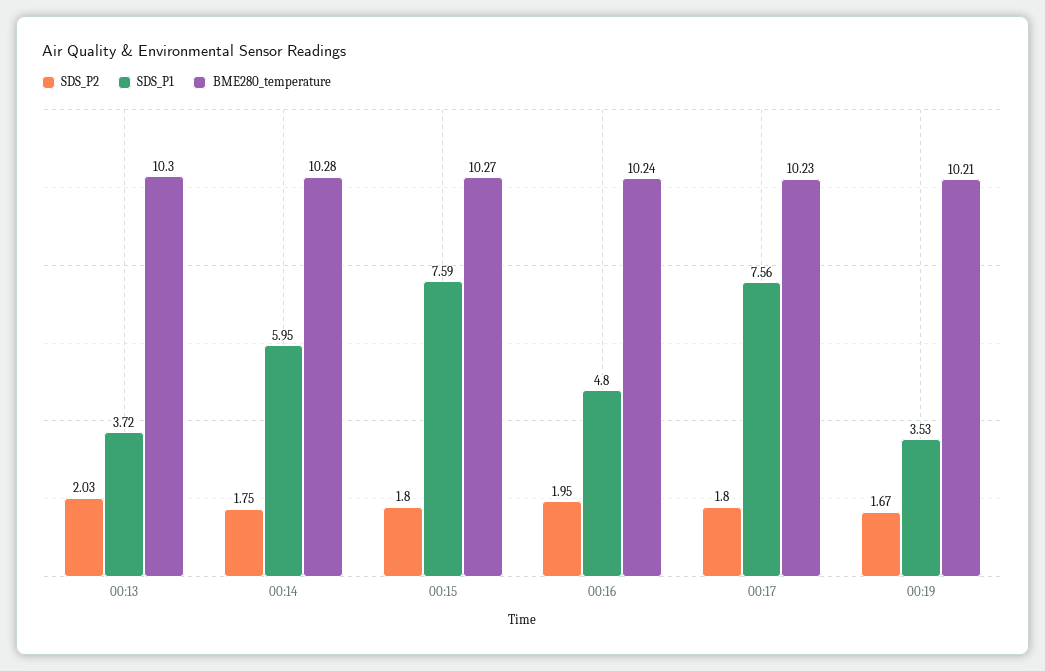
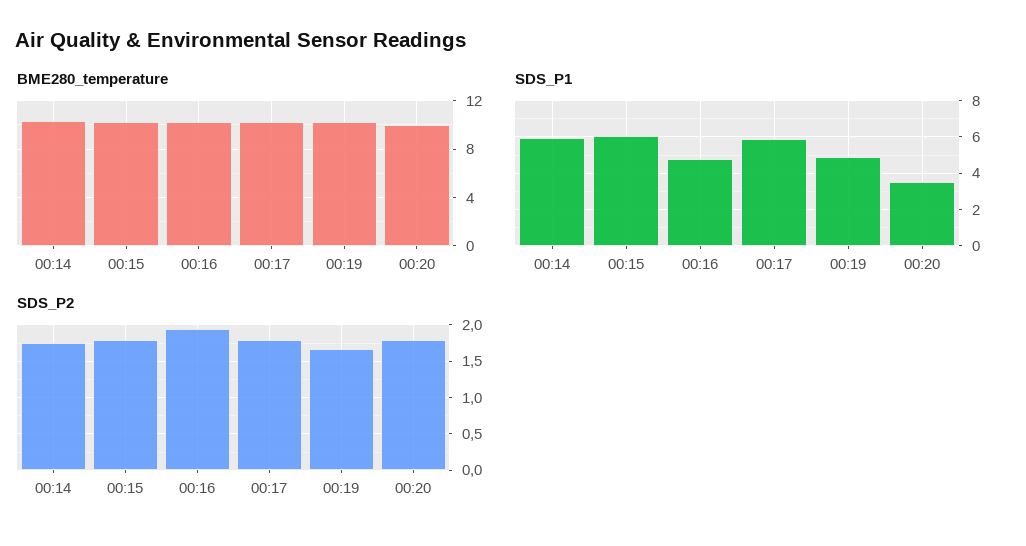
SDS_P2, 00:13: 2.03 -> none
SDS_P1, 00:13: 3.72 -> none
BME280_temperature, 00:13: 10.3 -> none
SDS_P1, 00:15: 7.59 -> 6
SDS_P1, 00:17: 7.56 -> 6
SDS_P1, 00:19: 3.53 -> 5
BME280_temperature, 00:20: none -> 10
SDS_P1, 00:20: none -> 3.5
SDS_P2, 00:20: none -> 1.8

